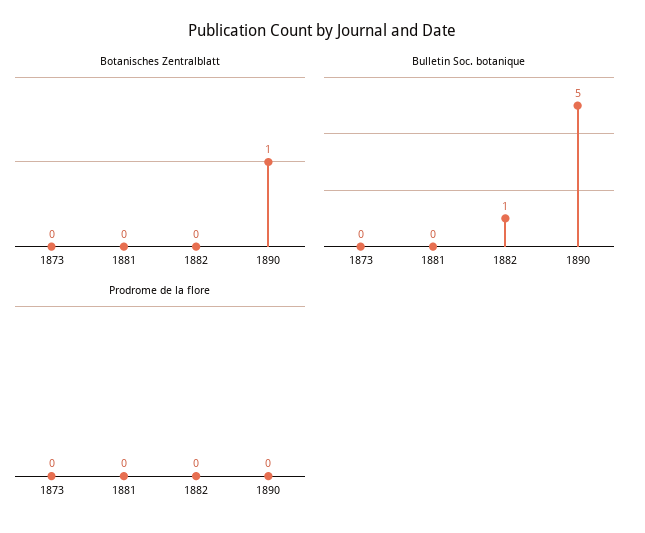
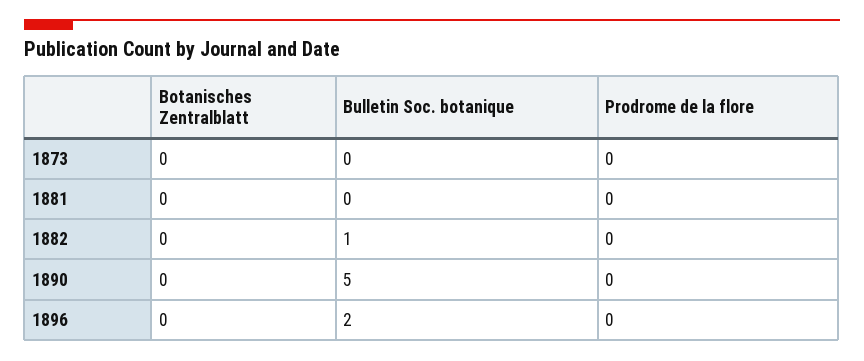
Botanisches Zentralblatt, 1890: 1 -> 0
Botanisches Zentralblatt, 1896: none -> 0
Bulletin Soc. botanique, 1896: none -> 2
Prodrome de la flore, 1896: none -> 0

